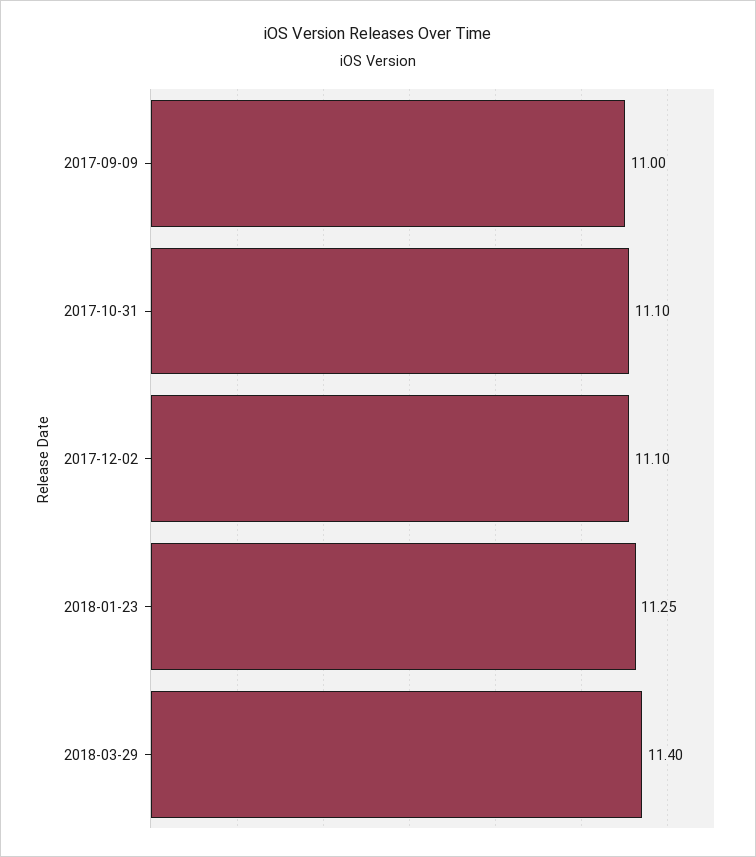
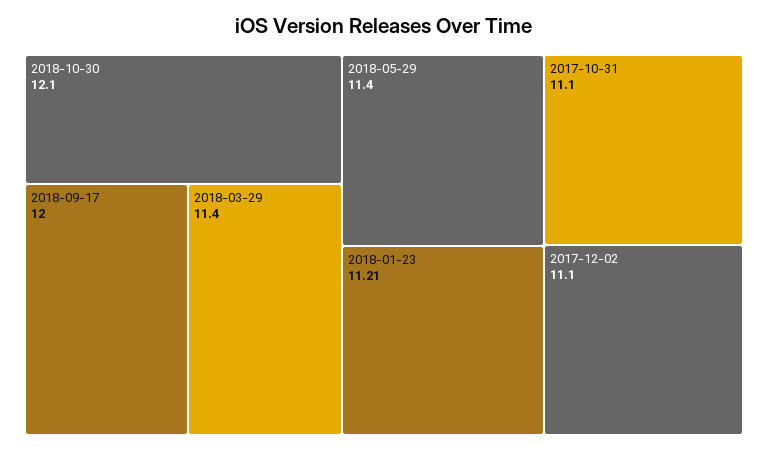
2017-09-09: 11 -> none
2018-01-23: 11.25 -> 11.21
2018-10-30: none -> 12.1
2018-09-17: none -> 12
2018-05-29: none -> 11.4

